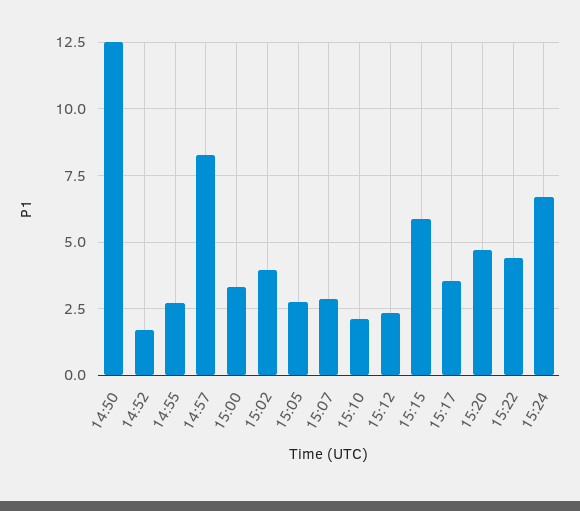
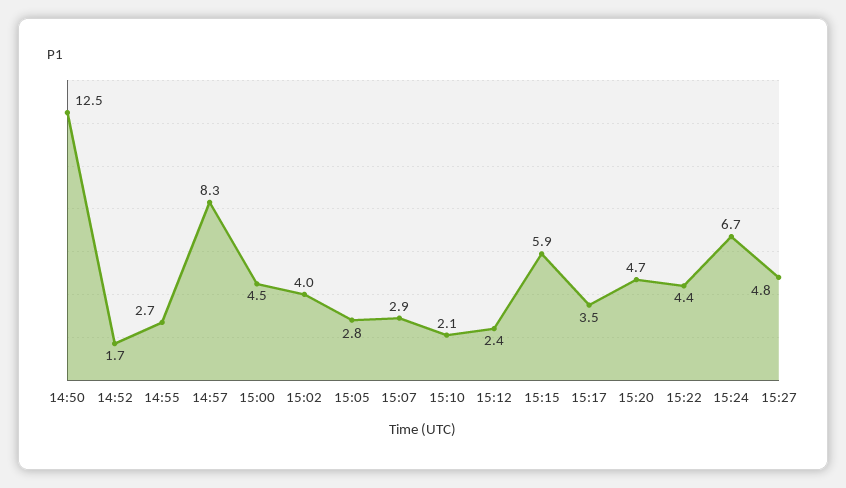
15:00: 3.25 -> 4.5
15:27: none -> 4.8

